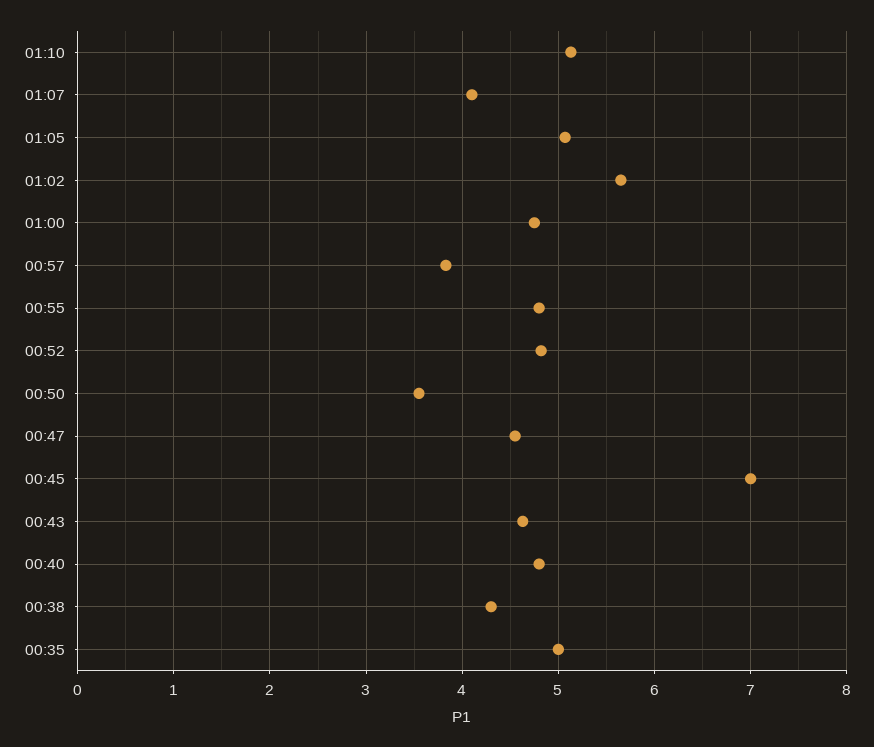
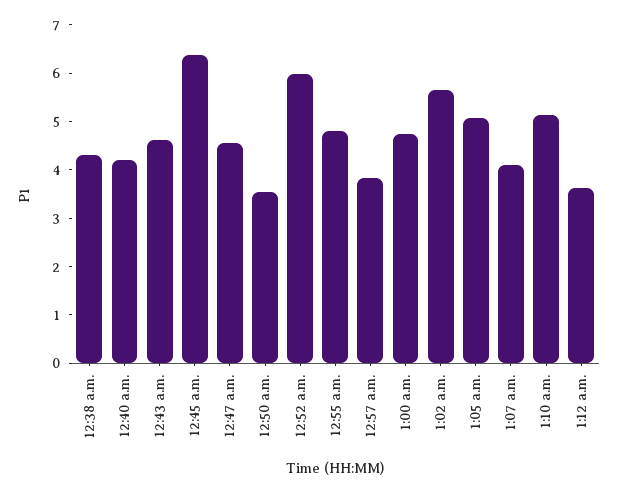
00:52: 4.8 -> 6
00:45: 7 -> 6.4
00:40: 4.8 -> 4.2
00:35: 5 -> none
1:12 a.m.: none -> 3.6

